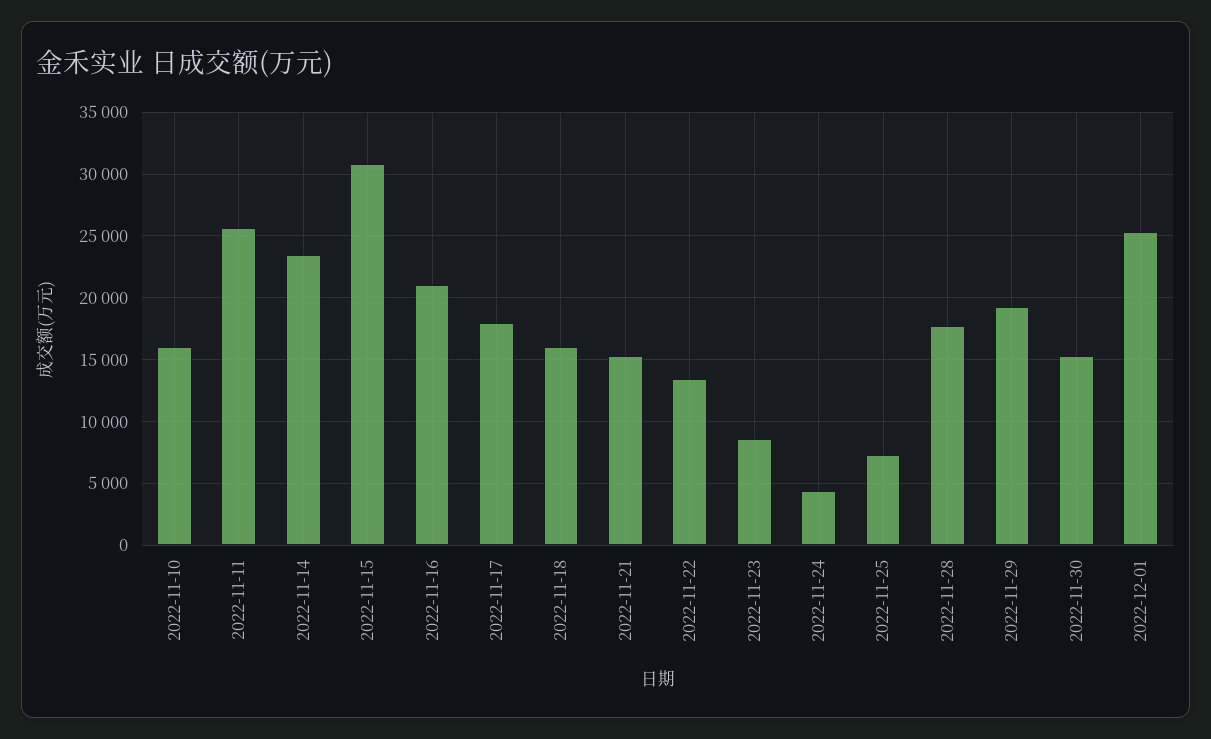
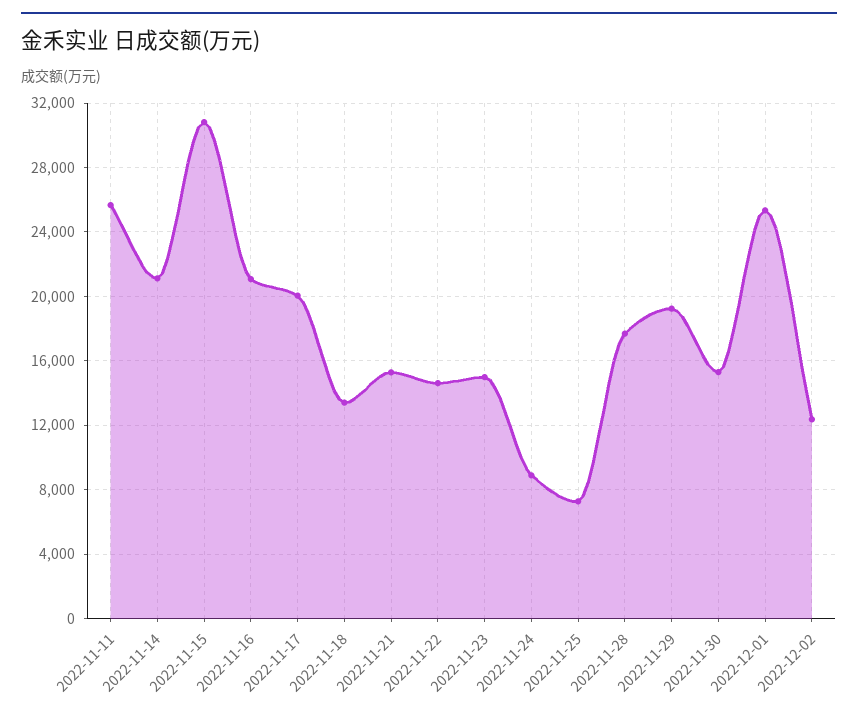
2022-11-10: 16000 -> none
2022-11-14: 23500 -> 21000
2022-11-17: 18000 -> 20000
2022-11-18: 16000 -> 13500
2022-11-22: 13500 -> 14500
2022-11-23: 8500 -> 15000
2022-11-24: 4500 -> 9000
2022-12-02: none -> 12500

